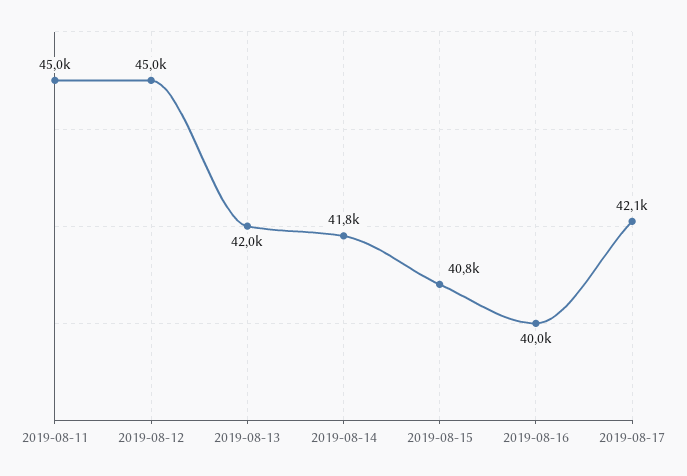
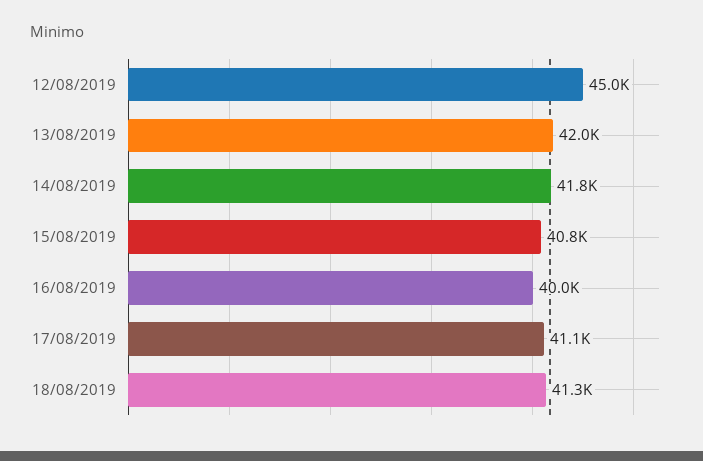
2019-08-11: 45000 -> none
2019-08-17: 42100 -> 41100
18/08/2019: none -> 41300

